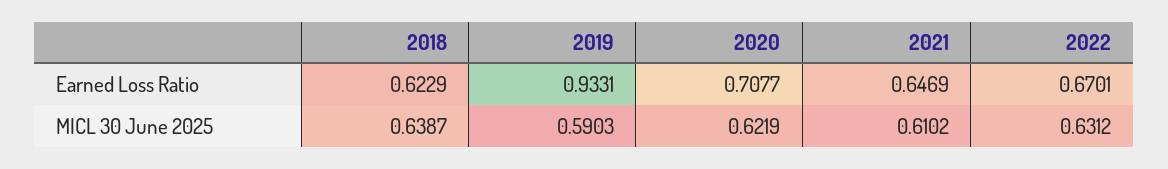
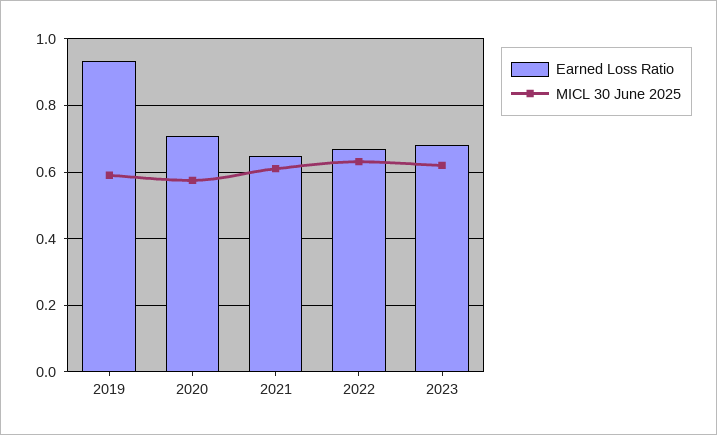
Earned Loss Ratio, 2018: 0.6229 -> none
MICL 30 June 2025, 2018: 0.6387 -> none
MICL 30 June 2025, 2020: 0.6219 -> 0.58
Earned Loss Ratio, 2023: none -> 0.68
MICL 30 June 2025, 2023: none -> 0.62

